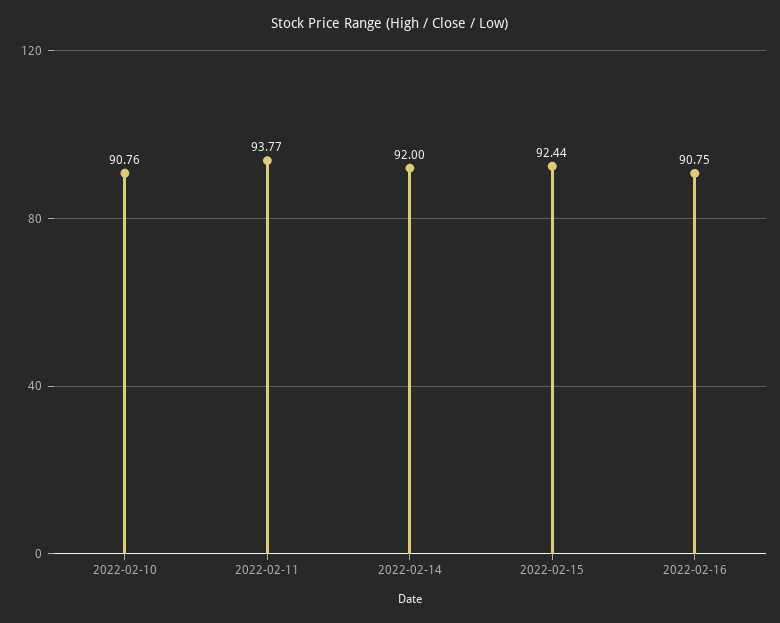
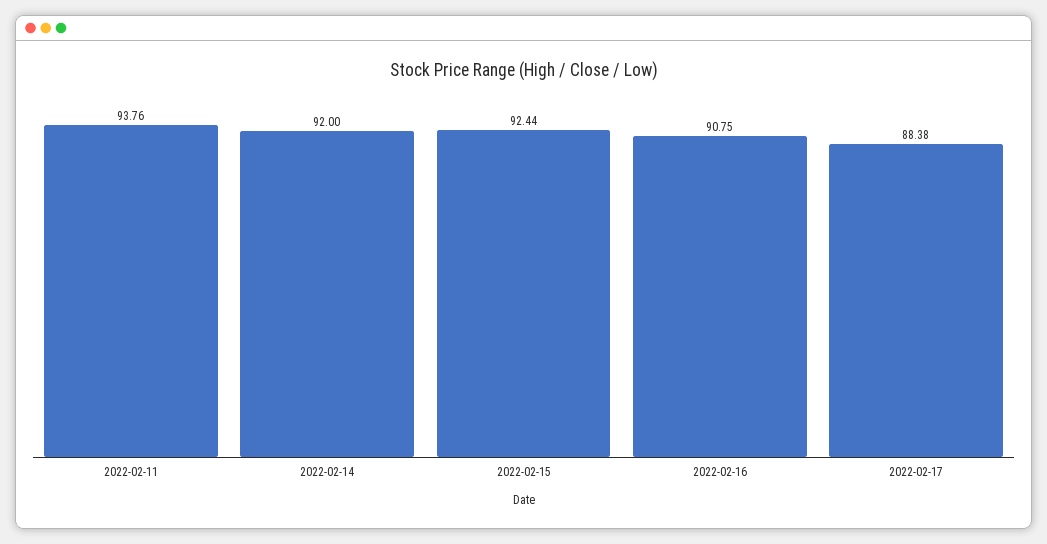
2022-02-10: 90.76 -> none
2022-02-11: 93.77 -> 93.76
2022-02-17: none -> 88.38

